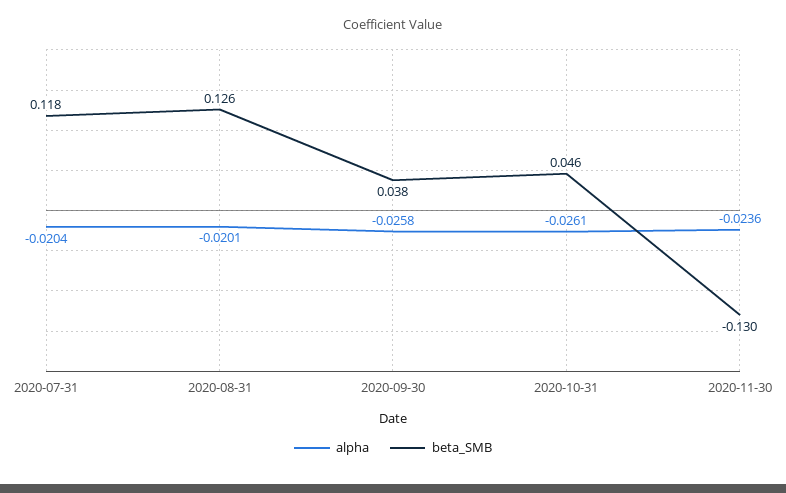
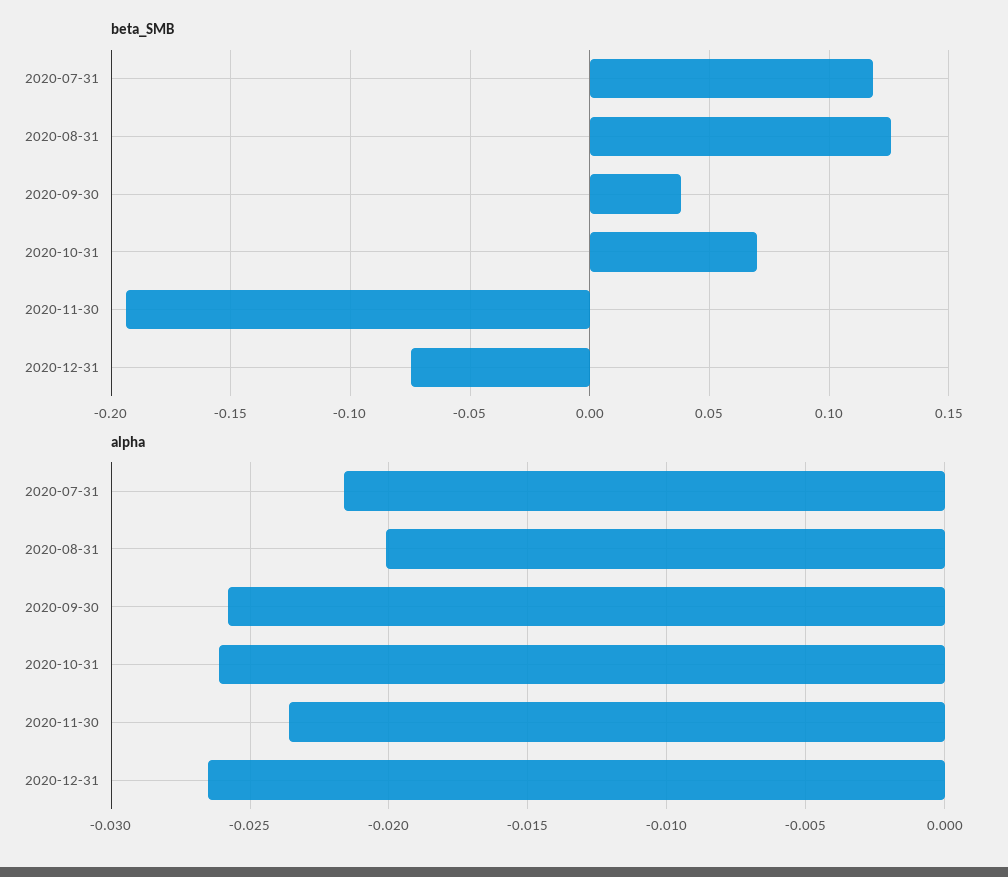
alpha, 2020-07-31: -0.0204 -> -0.0215
beta_SMB, 2020-10-31: 0.046 -> 0.07
beta_SMB, 2020-11-30: -0.13 -> -0.195
beta_SMB, 2020-12-31: none -> -0.075
alpha, 2020-12-31: none -> -0.0265

